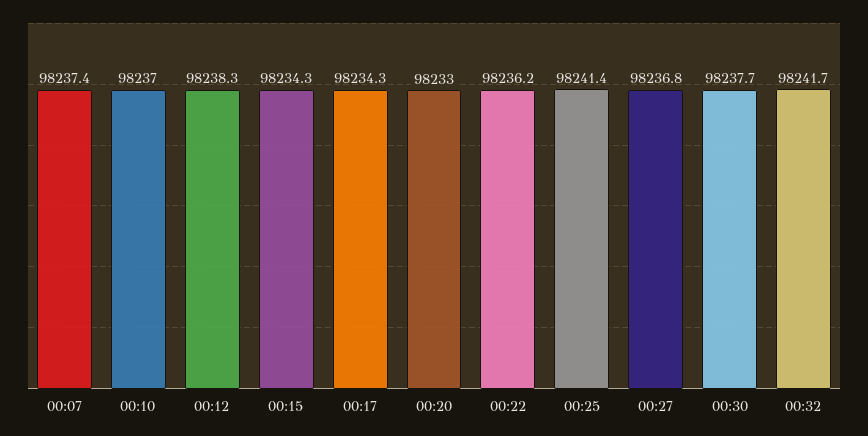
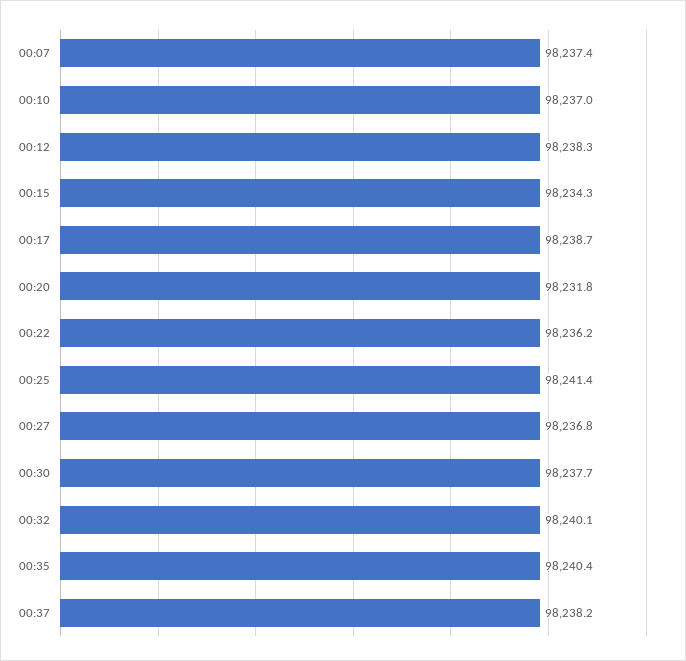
00:17: 98234.3 -> 98238.7
00:20: 98233 -> 98231.8
00:32: 98241.7 -> 98240.1
00:35: none -> 98240.4
00:37: none -> 98238.2

